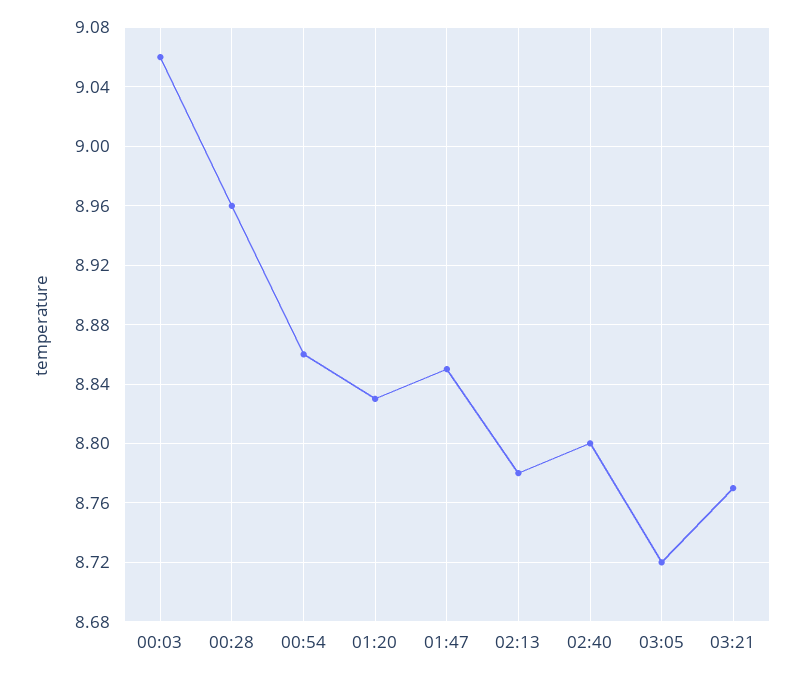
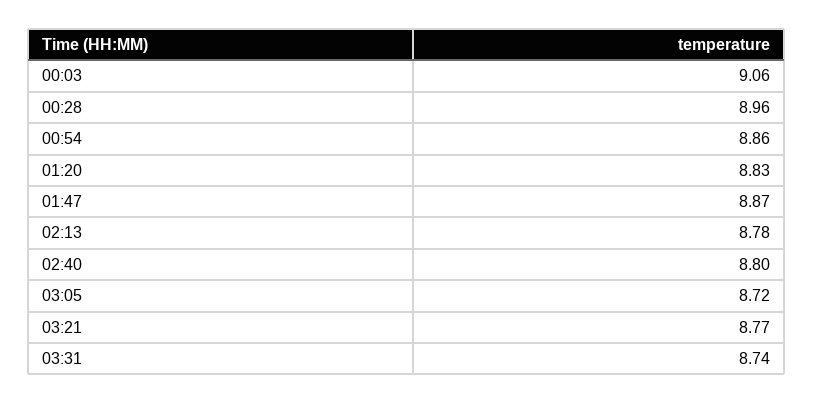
01:47: 8.85 -> 8.87
03:31: none -> 8.74

